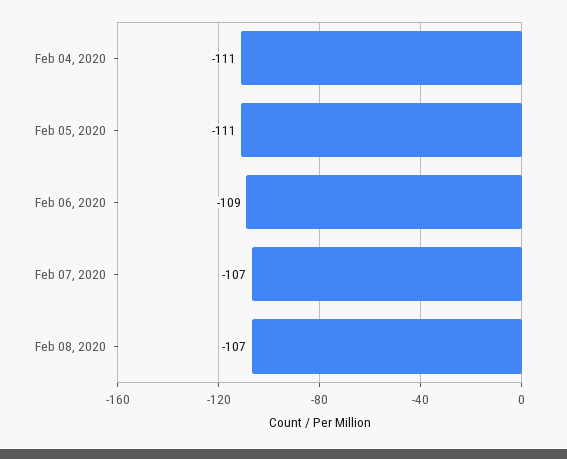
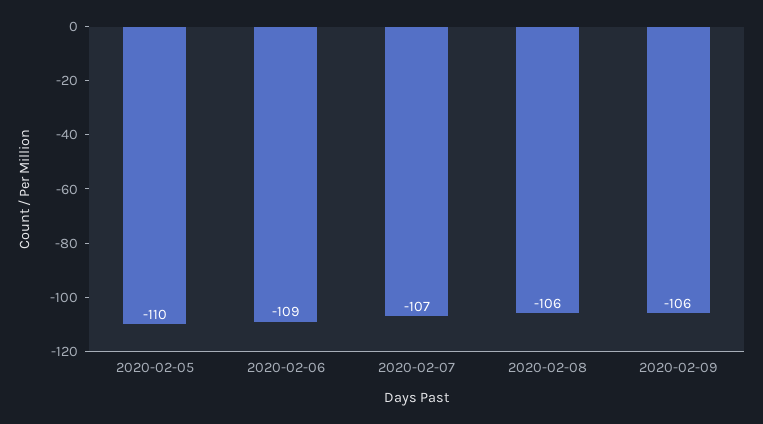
Feb 04, 2020: -111 -> none
Feb 05, 2020: -111 -> -110
Feb 08, 2020: -107 -> -106
2020-02-09: none -> -106

